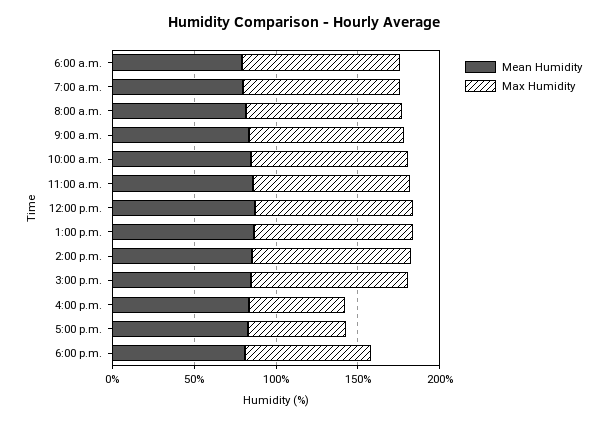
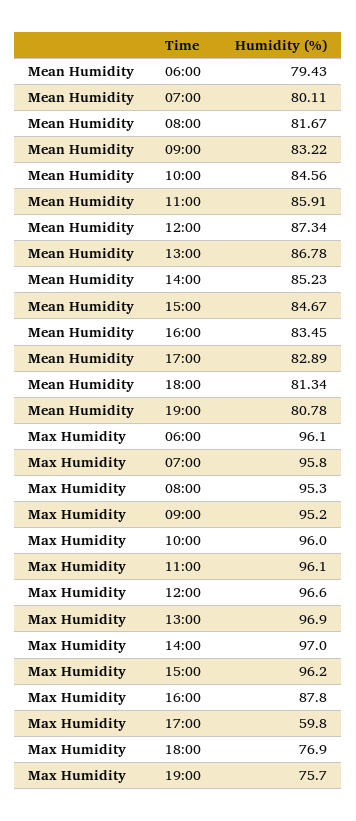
Max Humidity, 4:00 p.m.: 60 -> 87.8
Mean Humidity, 19:00: none -> 80.78
Max Humidity, 19:00: none -> 75.7

